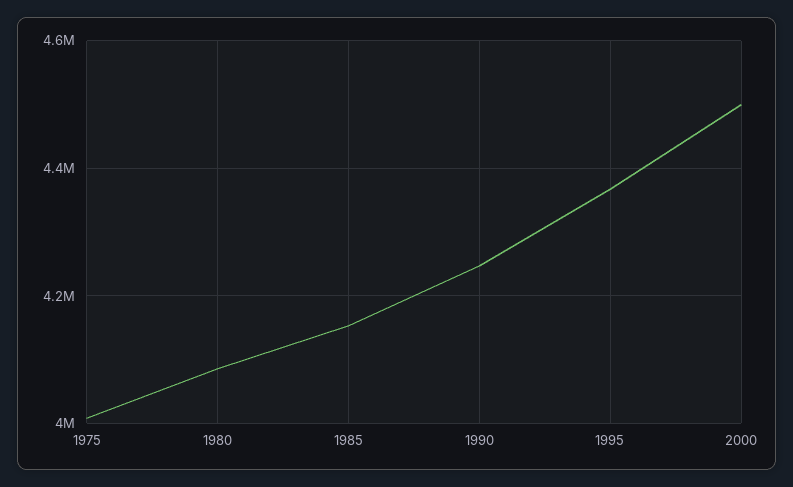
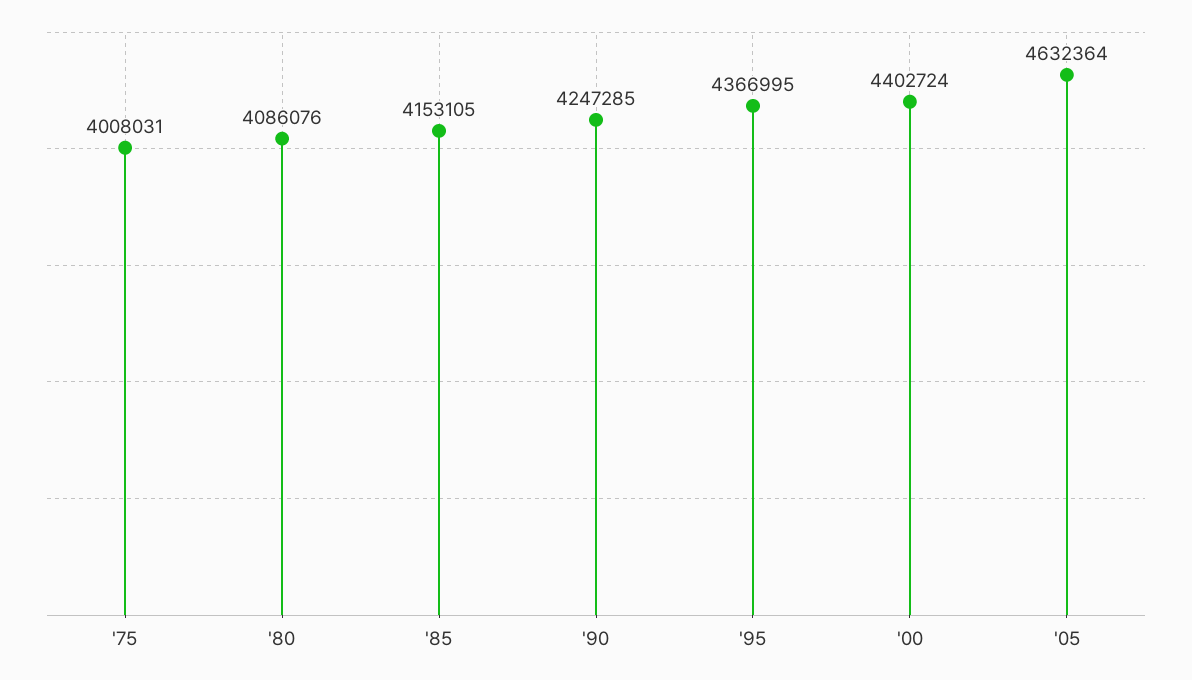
2000: 4500000 -> 4402724
'05: none -> 4632364

